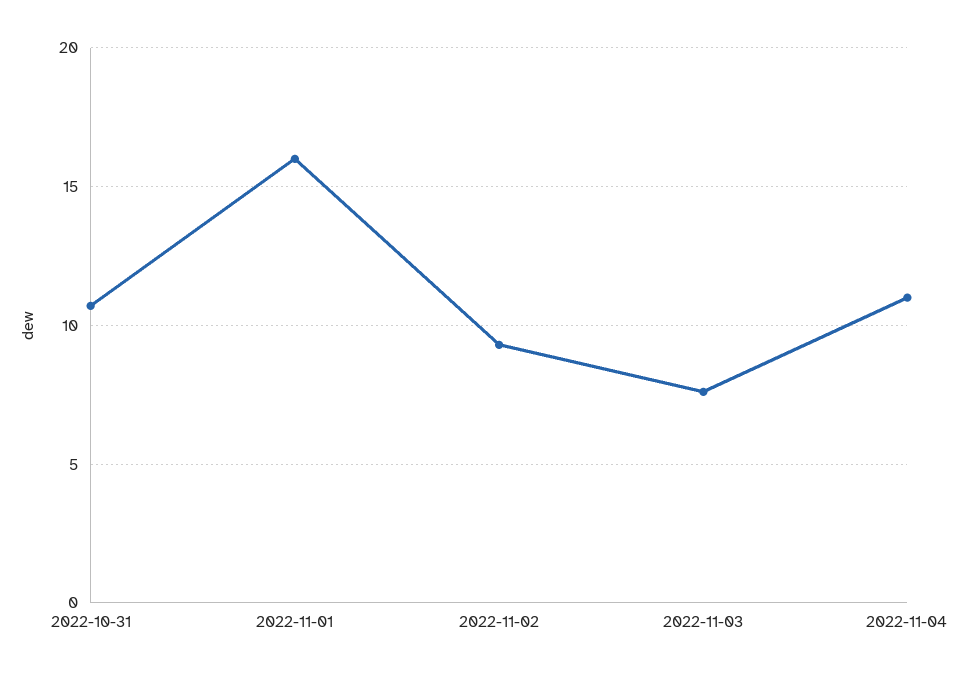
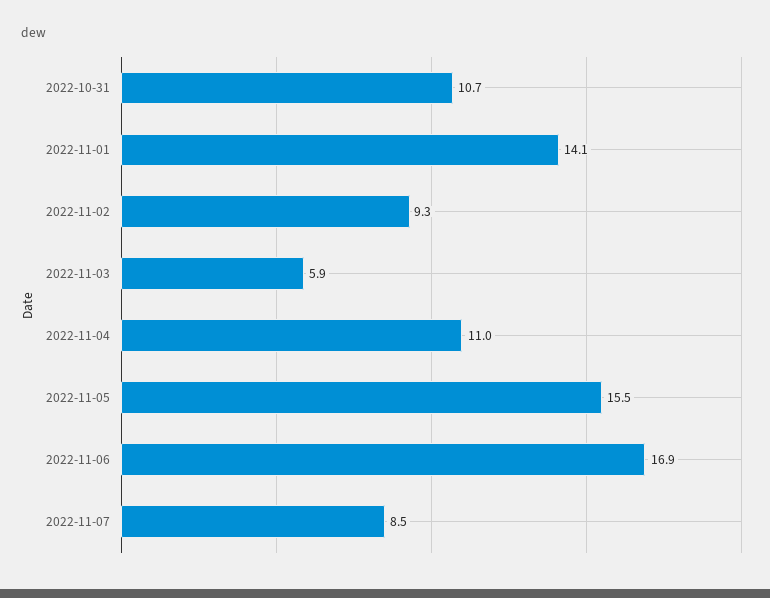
2022-11-01: 16 -> 14.1
2022-11-03: 7.5 -> 5.9
2022-11-05: none -> 15.5
2022-11-06: none -> 16.9
2022-11-07: none -> 8.5

